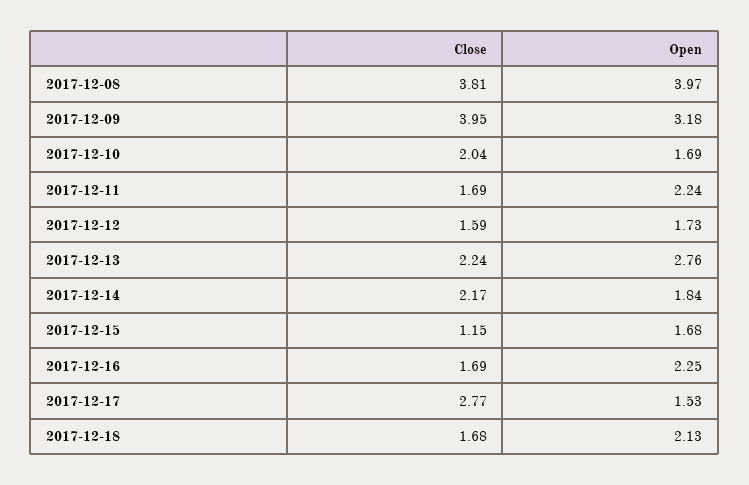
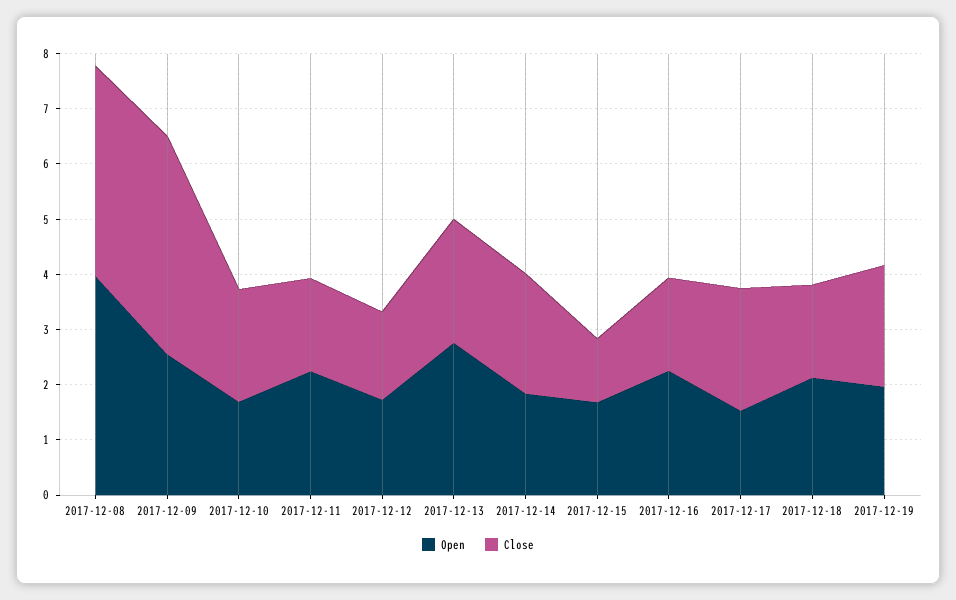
Open, 2017-12-09: 3.18 -> 2.6
Close, 2017-12-17: 2.77 -> 2.2
Open, 2017-12-19: none -> 2
Close, 2017-12-19: none -> 2.2

